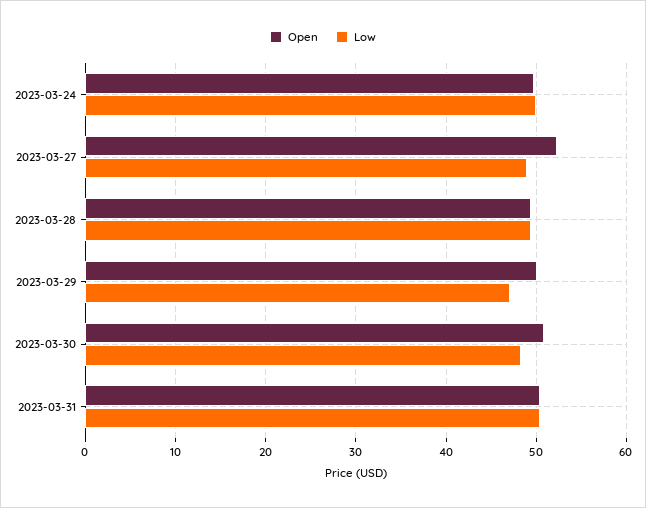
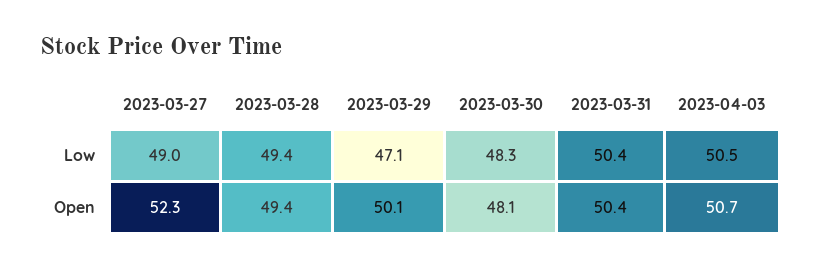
Open, 2023-03-24: 50 -> none
Low, 2023-03-24: 50 -> none
Open, 2023-03-30: 51 -> 48.1
Low, 2023-04-03: none -> 50.5
Open, 2023-04-03: none -> 50.7

